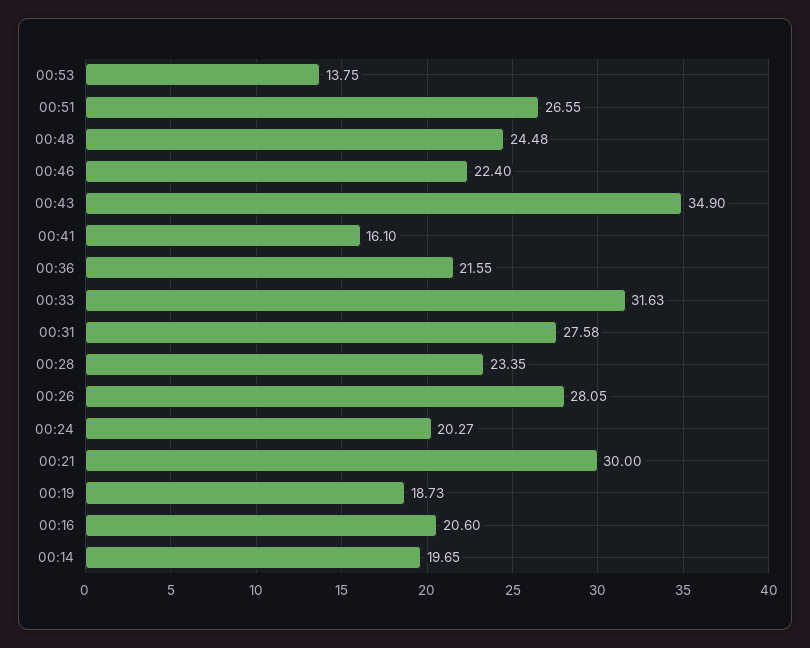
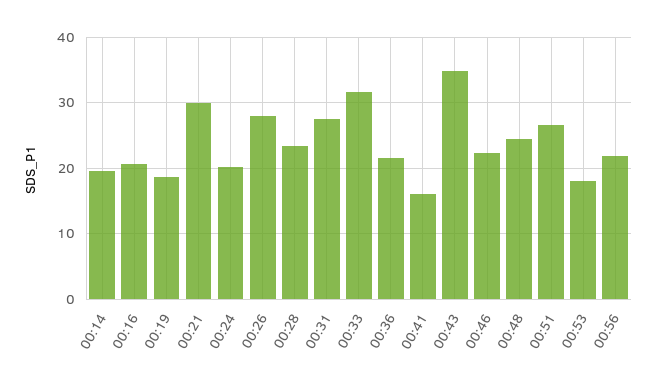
00:53: 13.75 -> 18
00:56: none -> 22

